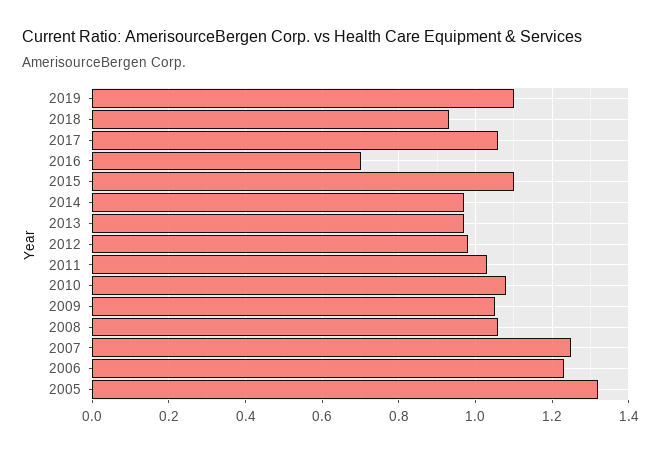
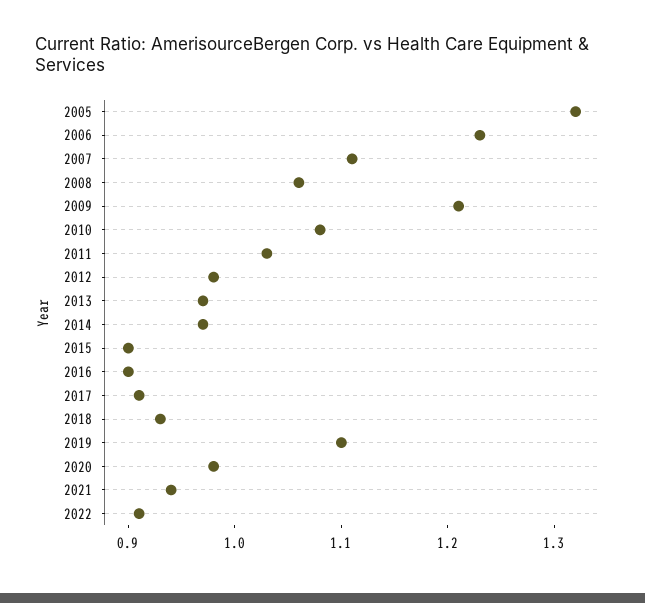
2017: 1.05 -> 0.91
2016: 0.7 -> 0.9
2015: 1.1 -> 0.9
2009: 1.05 -> 1.21
2007: 1.25 -> 1.11
2020: none -> 0.98
2021: none -> 0.94
2022: none -> 0.91

